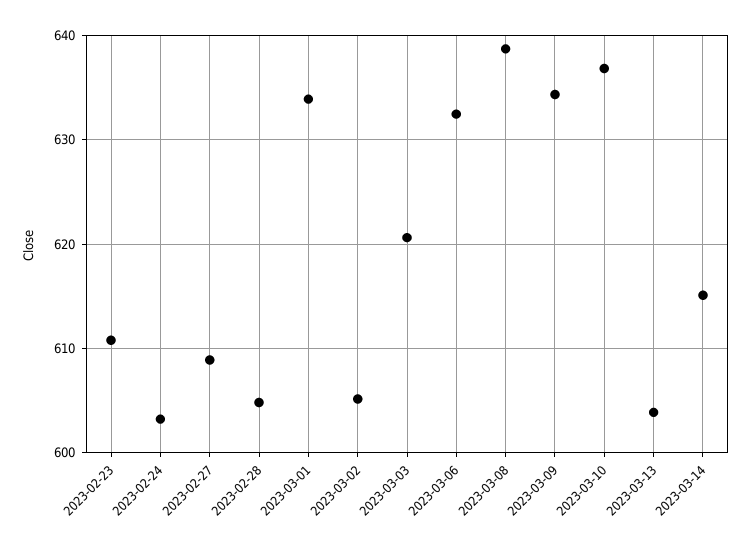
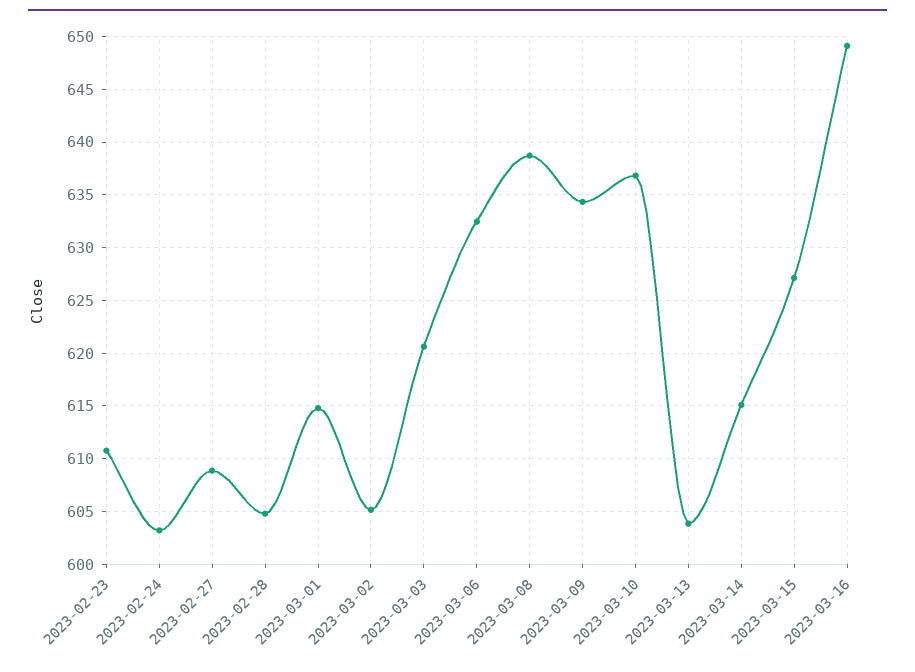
2023-03-01: 634 -> 615
2023-03-15: none -> 627
2023-03-16: none -> 649

